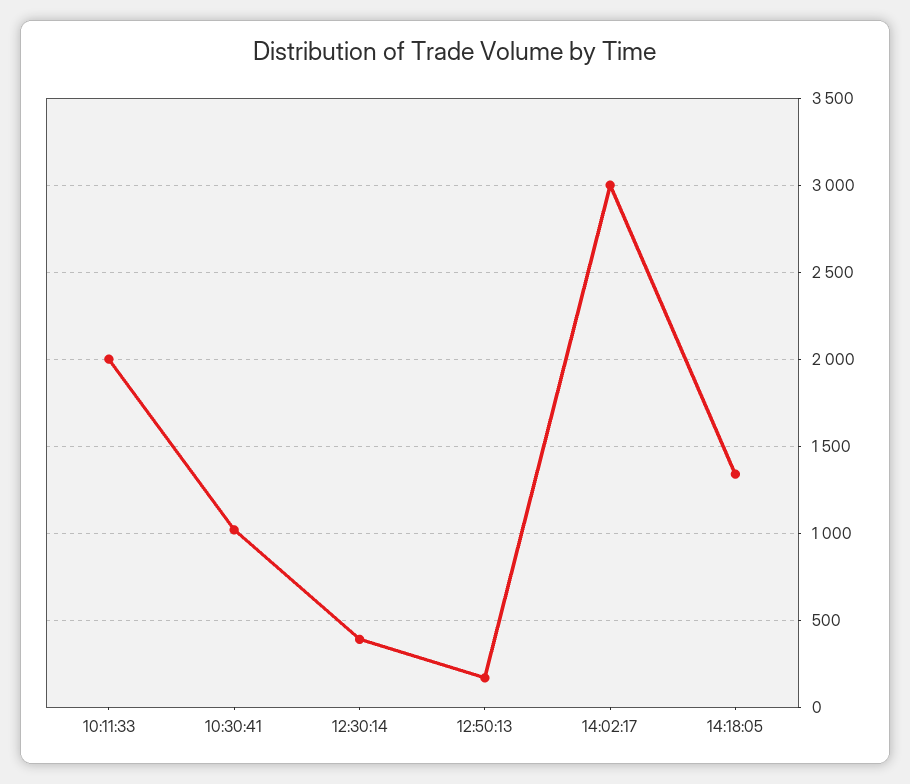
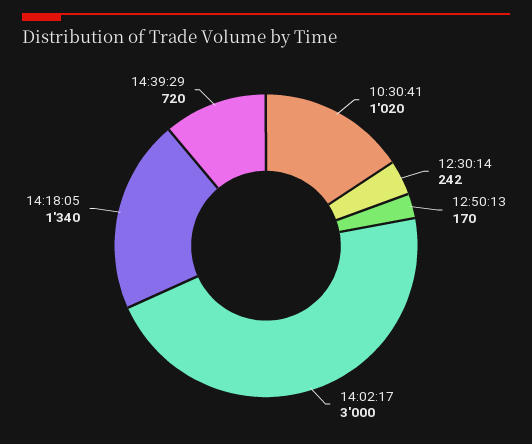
10:11:33: 2000 -> none
12:30:14: 400 -> 242
14:39:29: none -> 720

